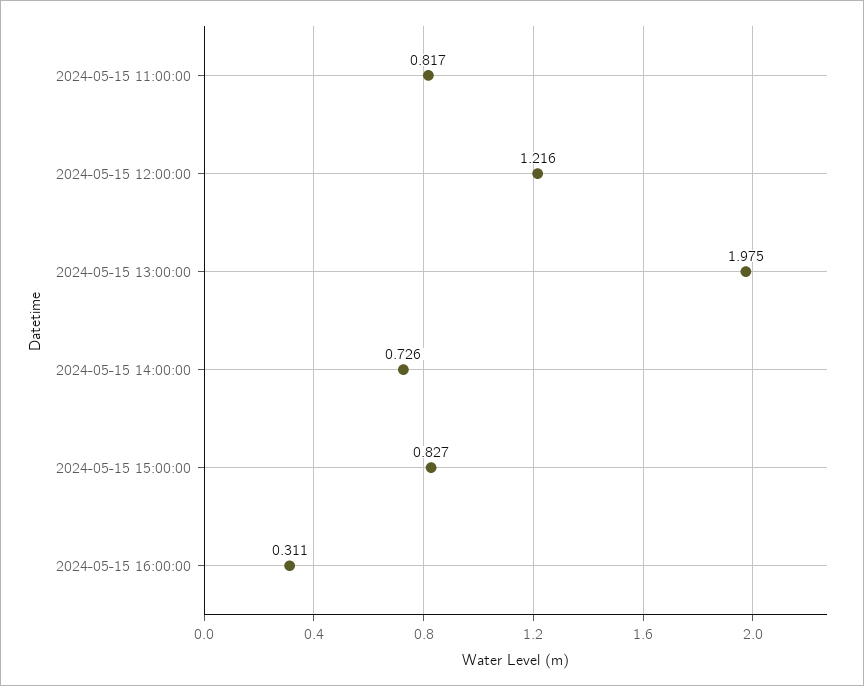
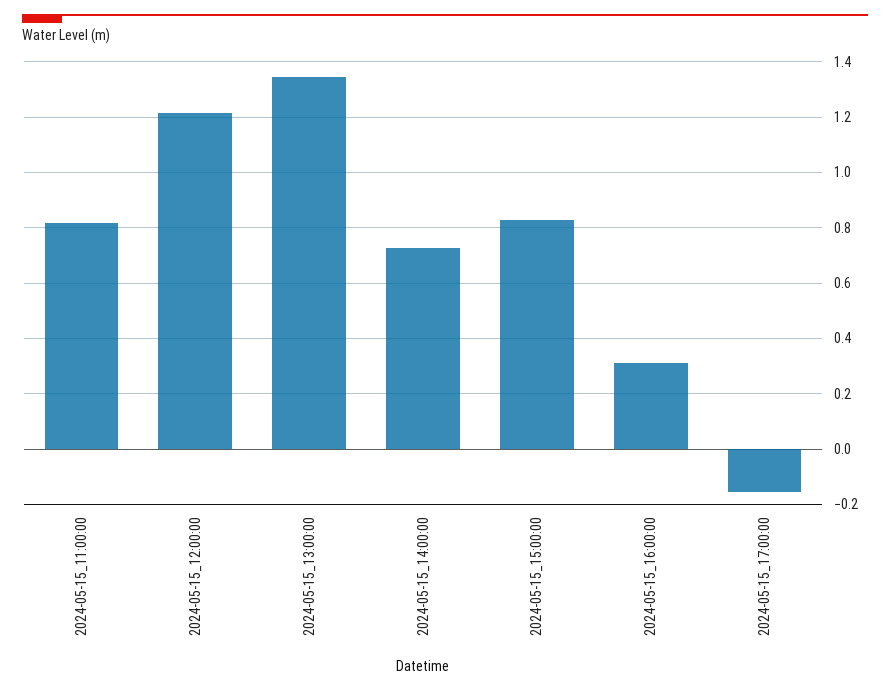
2024-05-15 13:00:00: 1.975 -> 1.35
2024-05-15_17:00:00: none -> -0.15

